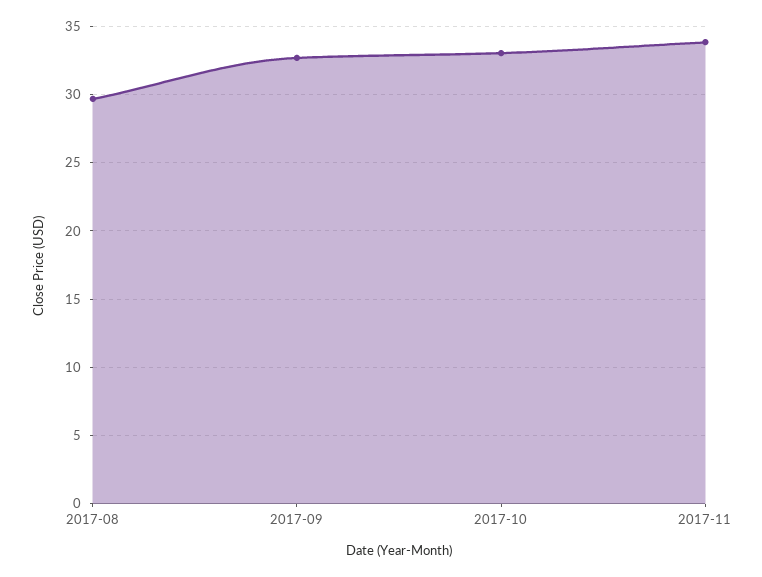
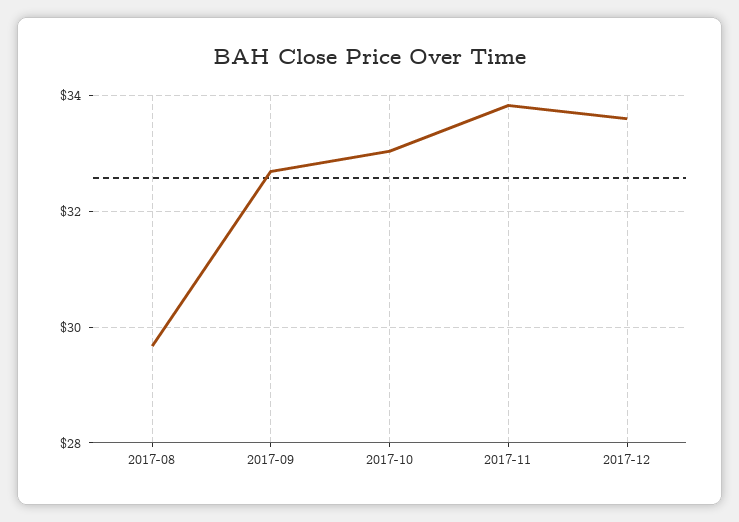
2017-12: none -> 33.6

